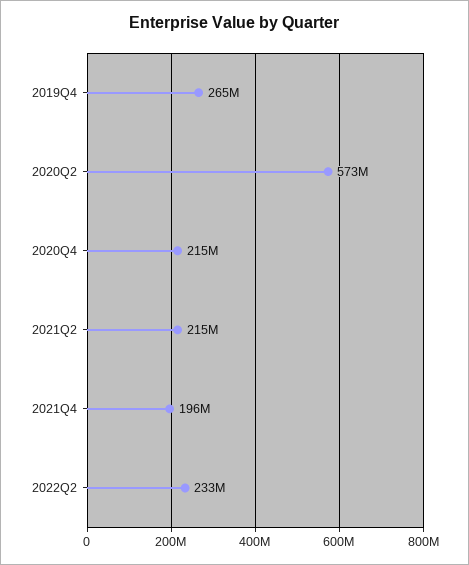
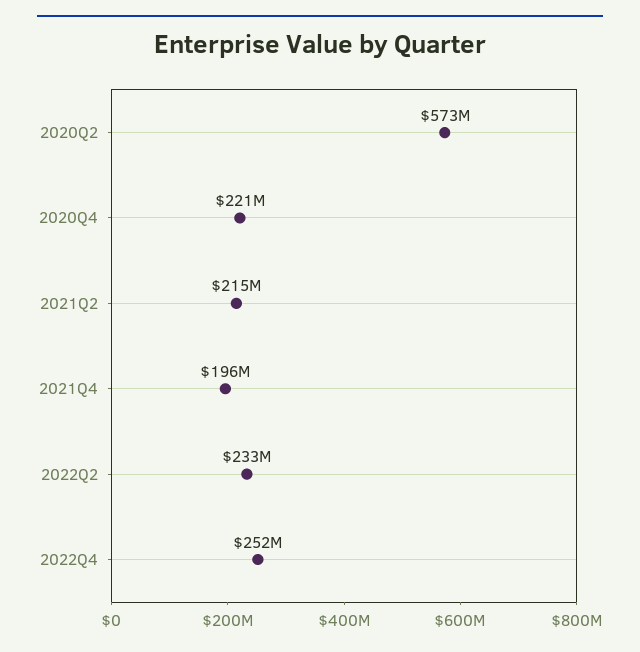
2019Q4: 265000000 -> none
2020Q4: 215000000 -> 221000000
2022Q4: none -> 252000000

